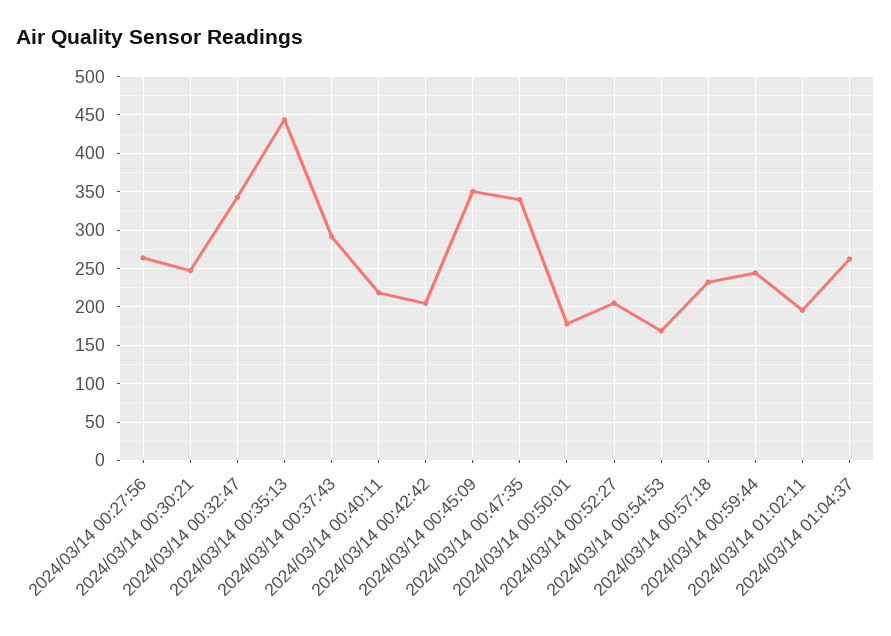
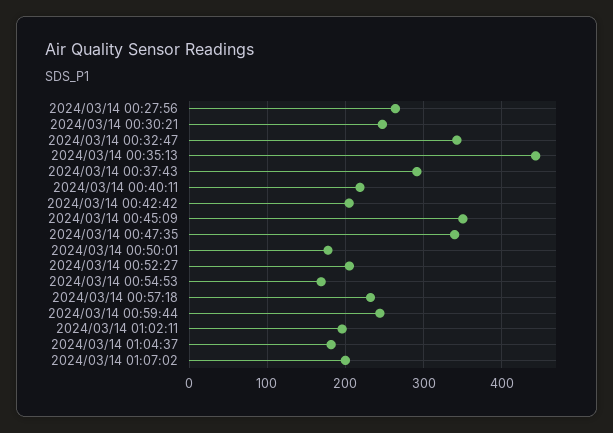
2024/03/14 01:04:37: 260 -> 180
2024/03/14 01:07:02: none -> 200

